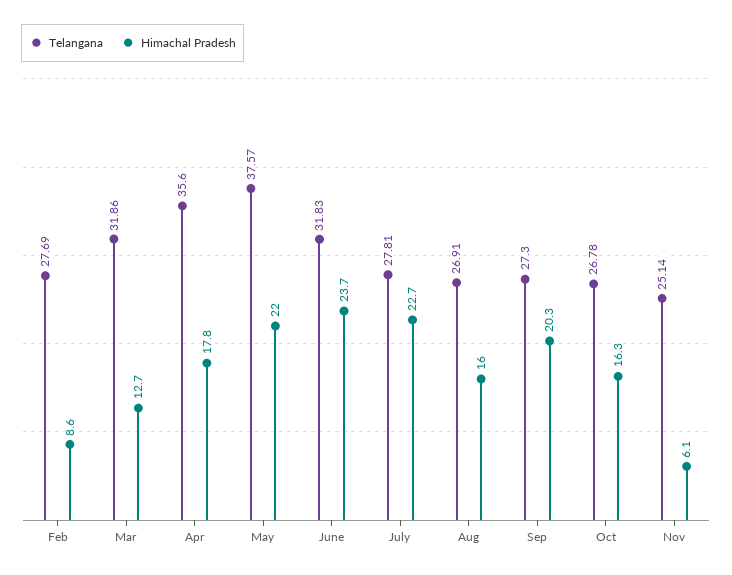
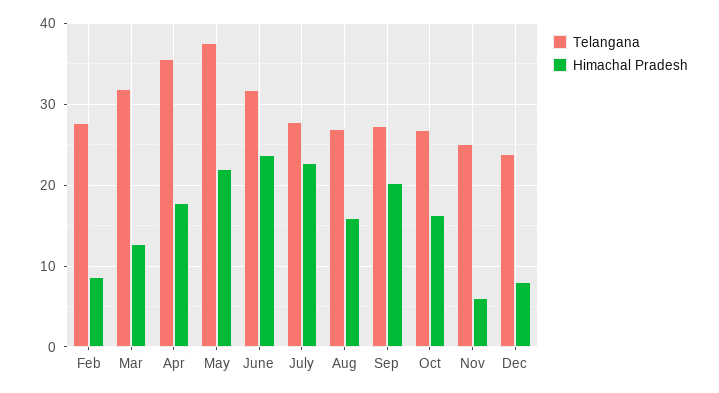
Telangana, Dec: none -> 24
Himachal Pradesh, Dec: none -> 8

